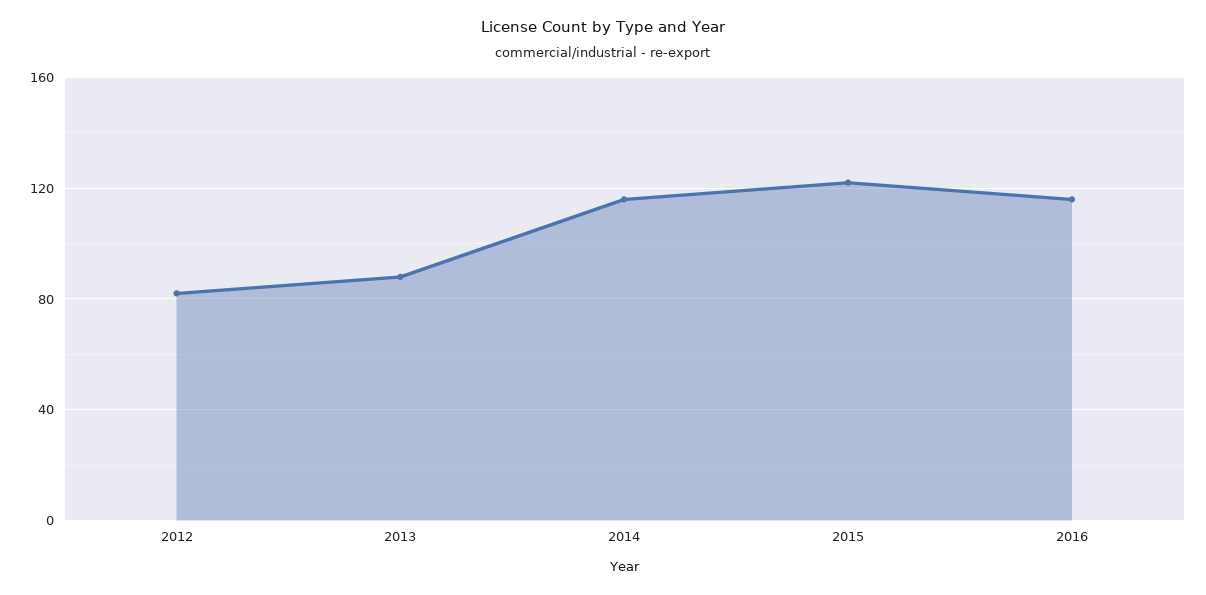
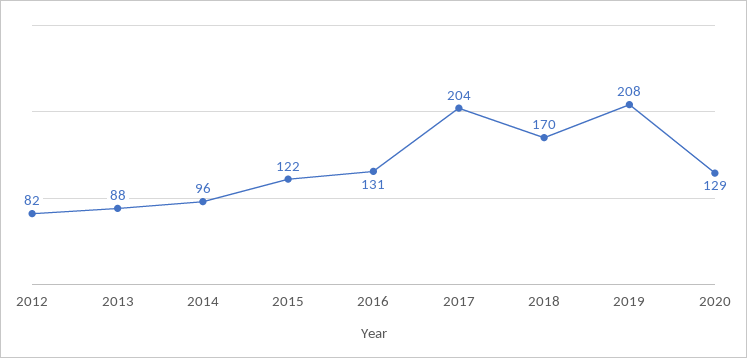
2014: 115 -> 96
2016: 115 -> 131
2017: none -> 204
2018: none -> 170
2019: none -> 208
2020: none -> 129

